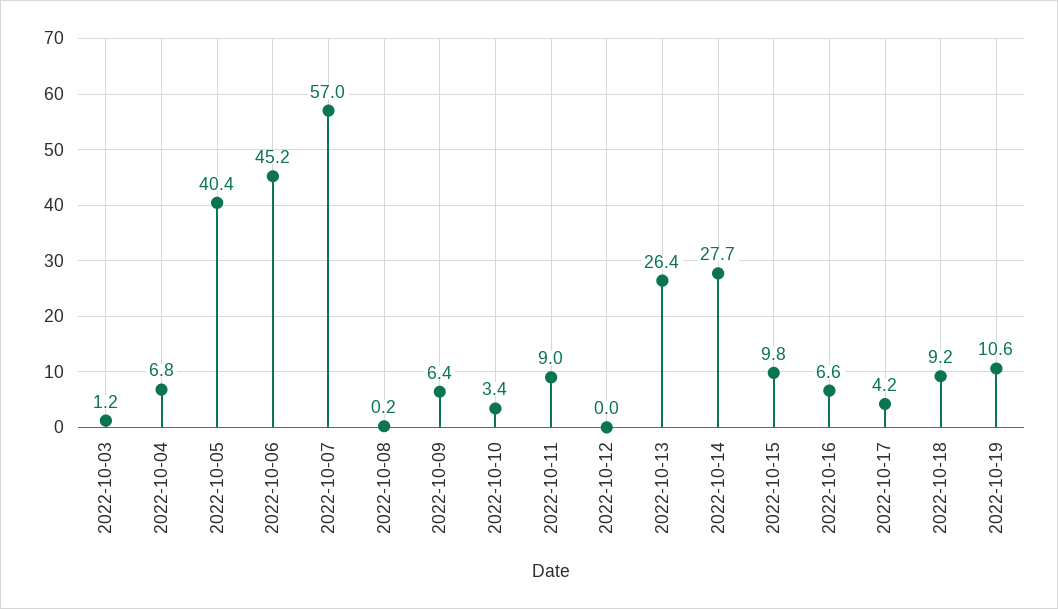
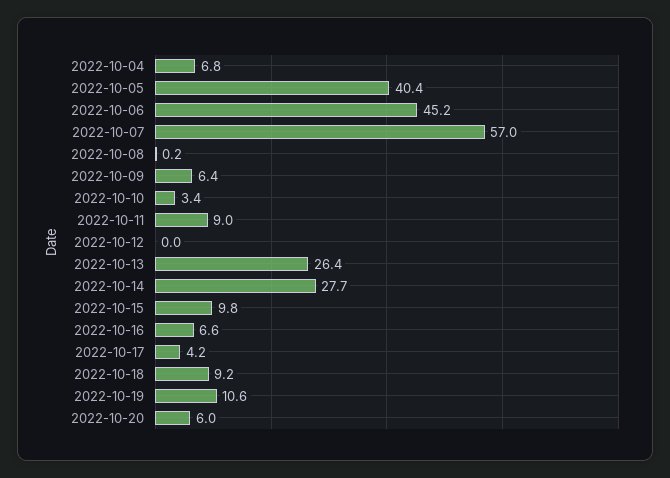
2022-10-03: 1.2 -> none
2022-10-20: none -> 6

